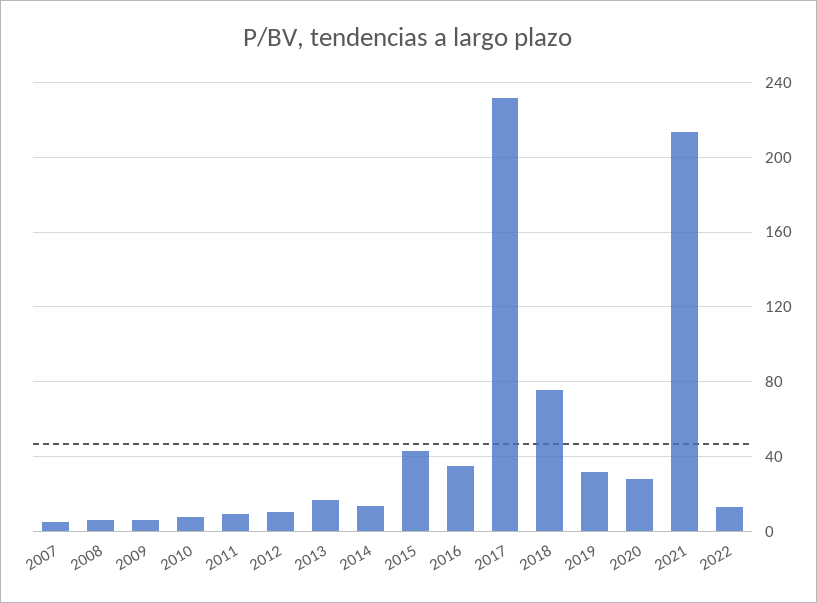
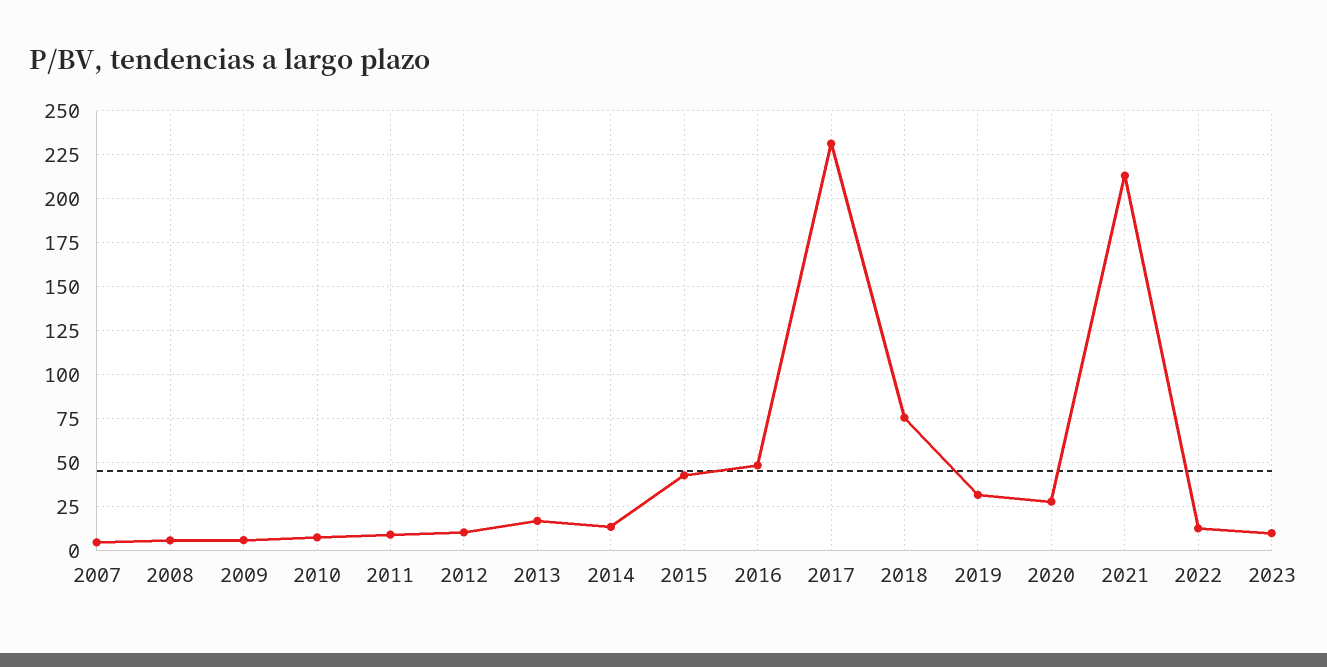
2016: 35 -> 50
2023: none -> 10

